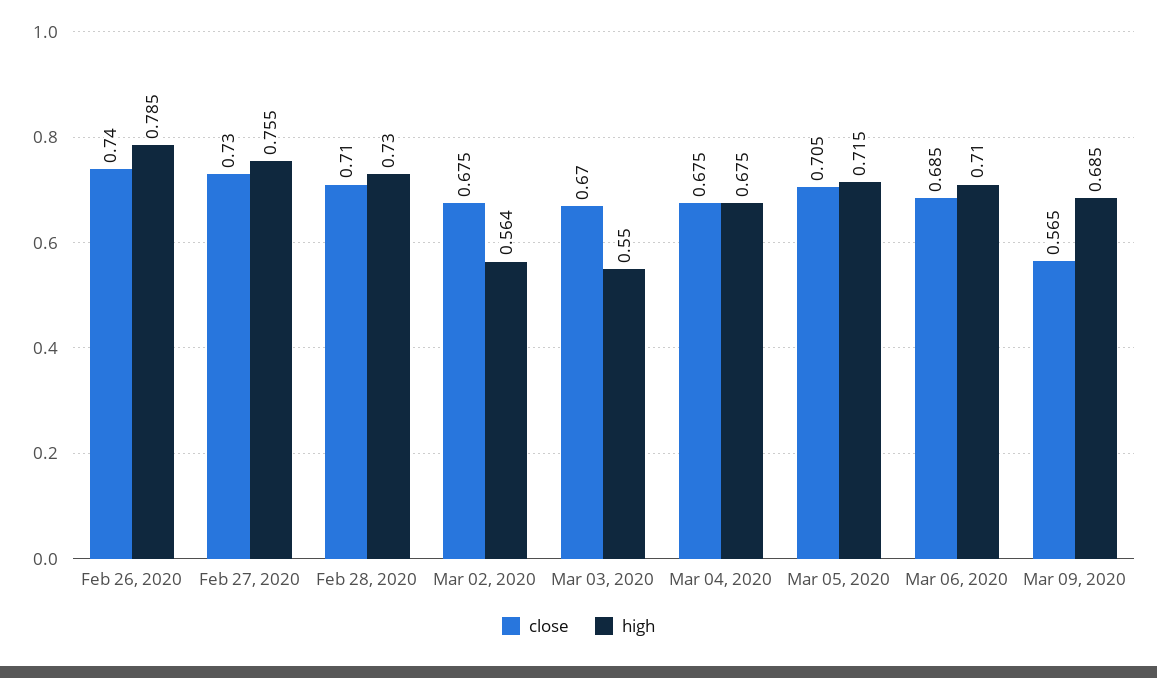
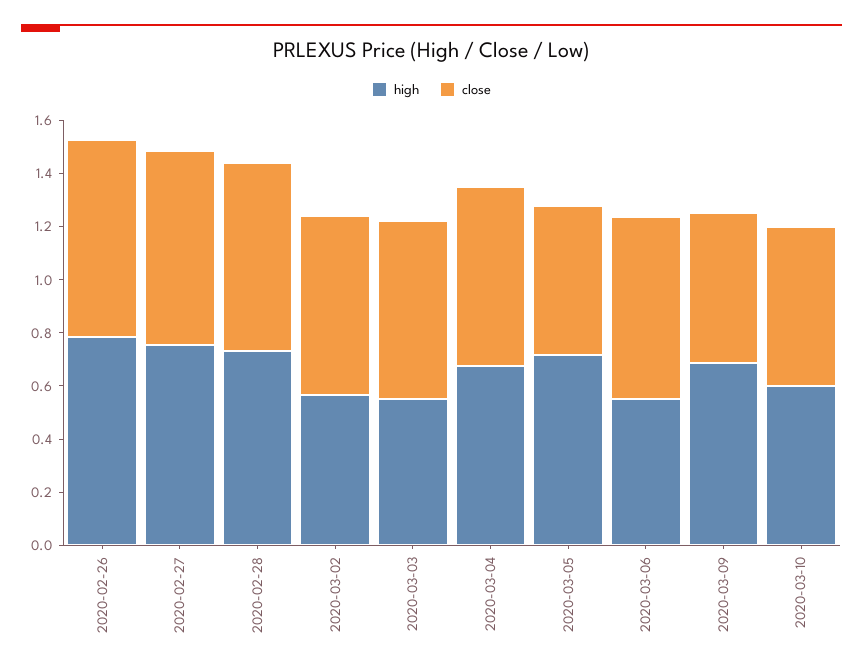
close, Mar 05, 2020: 0.705 -> 0.55
high, Mar 06, 2020: 0.71 -> 0.55
high, 2020-03-10: none -> 0.6
close, 2020-03-10: none -> 0.6

